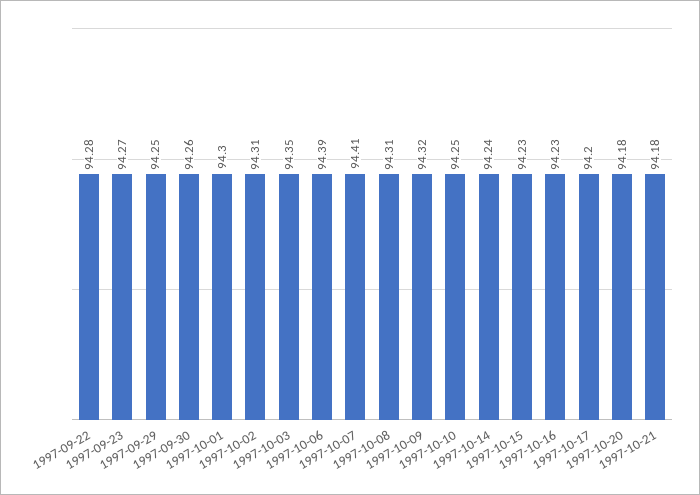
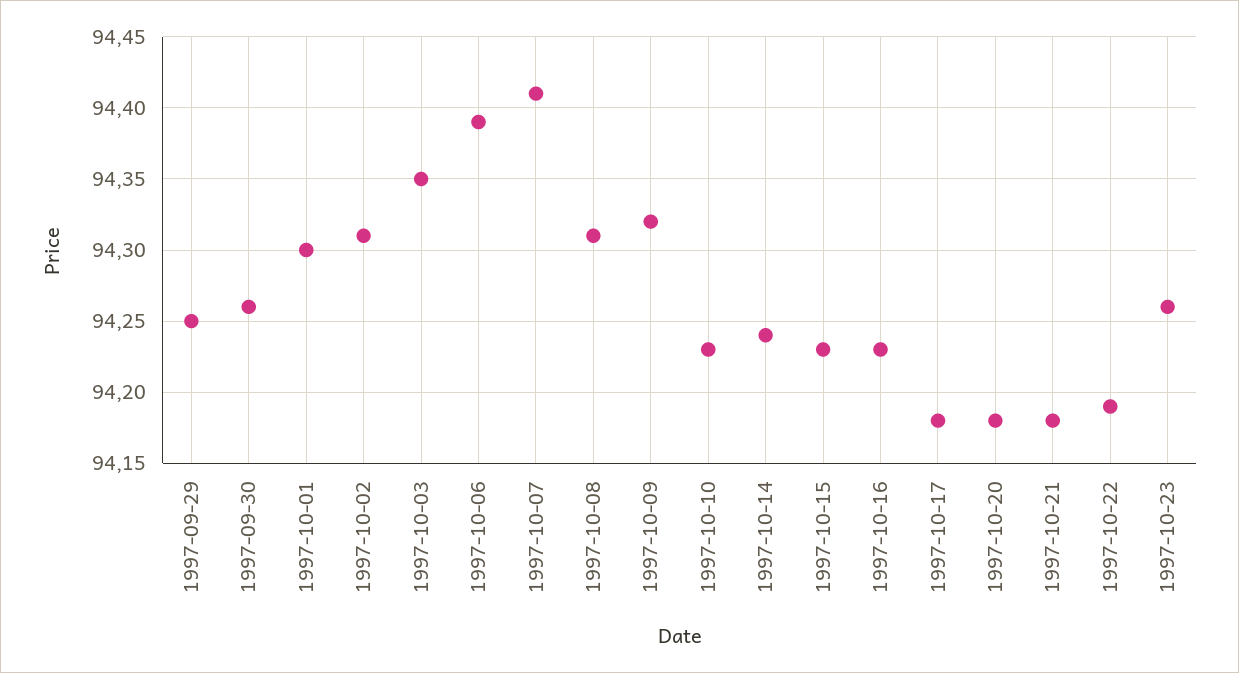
1997-09-22: 94.28 -> none
1997-09-23: 94.27 -> none
1997-10-10: 94.25 -> 94.23
1997-10-17: 94.2 -> 94.18
1997-10-22: none -> 94.19
1997-10-23: none -> 94.26

